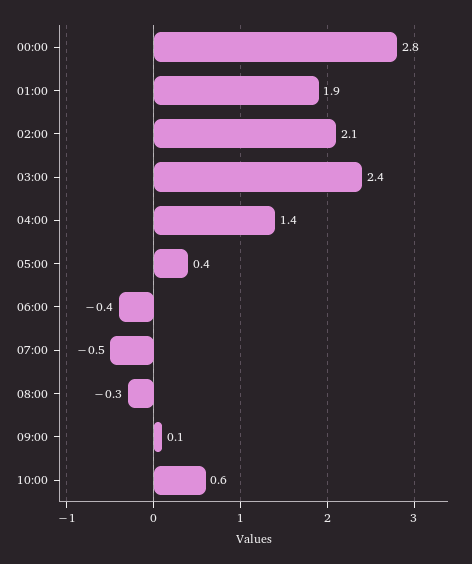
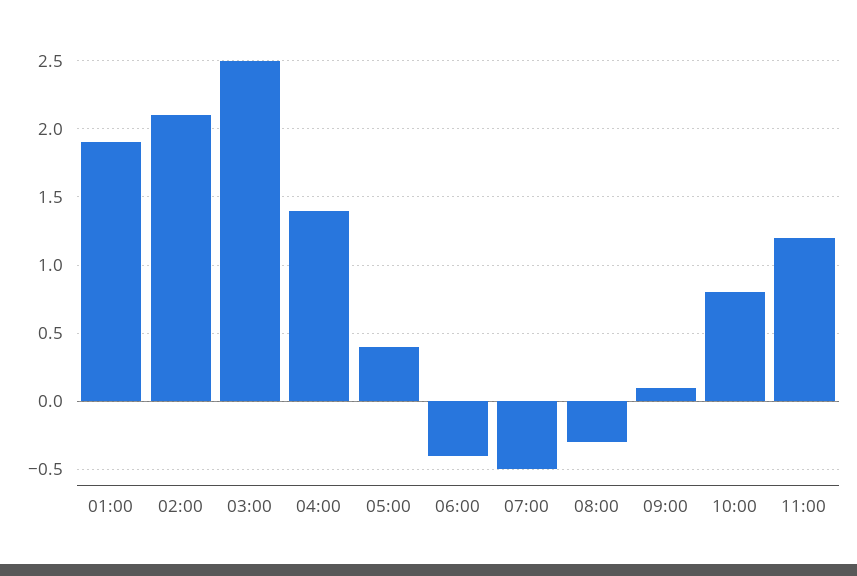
00:00: 2.8 -> none
03:00: 2.4 -> 2.5
10:00: 0.6 -> 0.8
11:00: none -> 1.2

